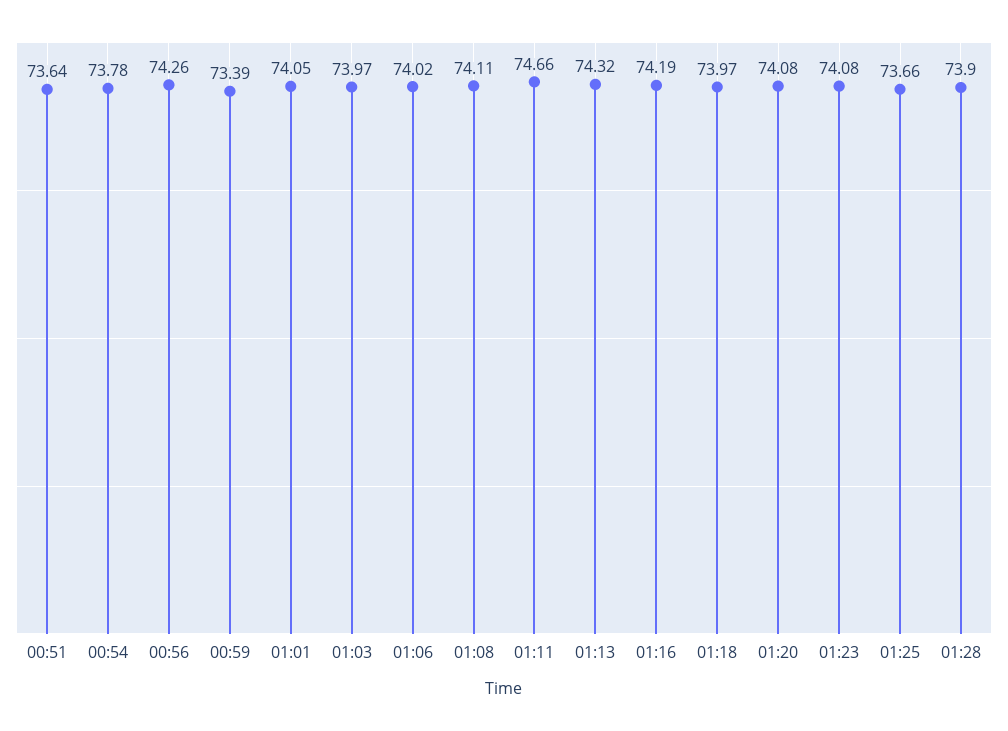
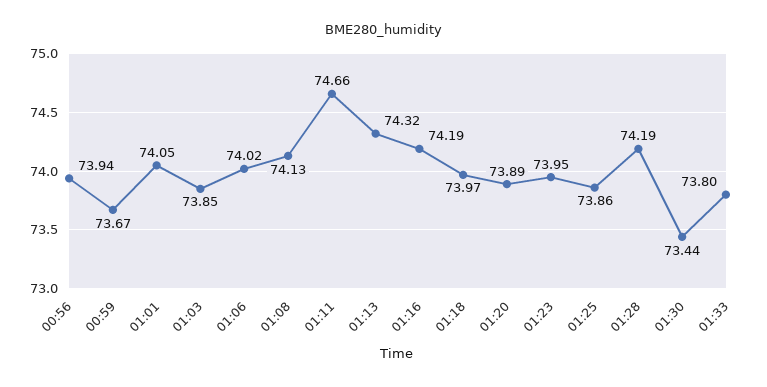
00:51: 73.64 -> none
00:54: 73.78 -> none
00:56: 74.26 -> 73.94
00:59: 73.39 -> 73.67
01:03: 73.97 -> 73.85
01:08: 74.11 -> 74.13
01:20: 74.08 -> 73.89
01:23: 74.08 -> 73.95
01:25: 73.66 -> 73.86
01:28: 73.9 -> 74.19
01:30: none -> 73.44
01:33: none -> 73.8

